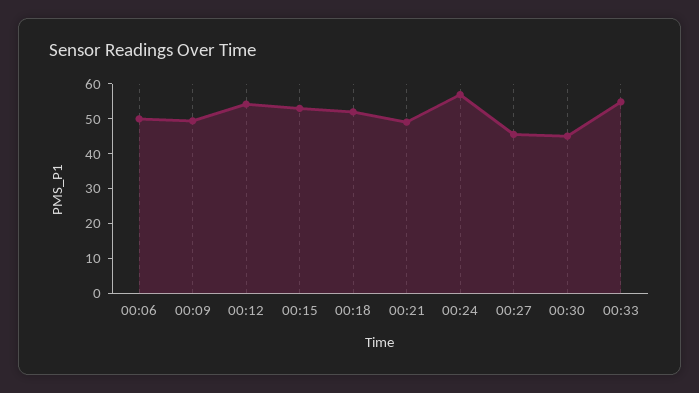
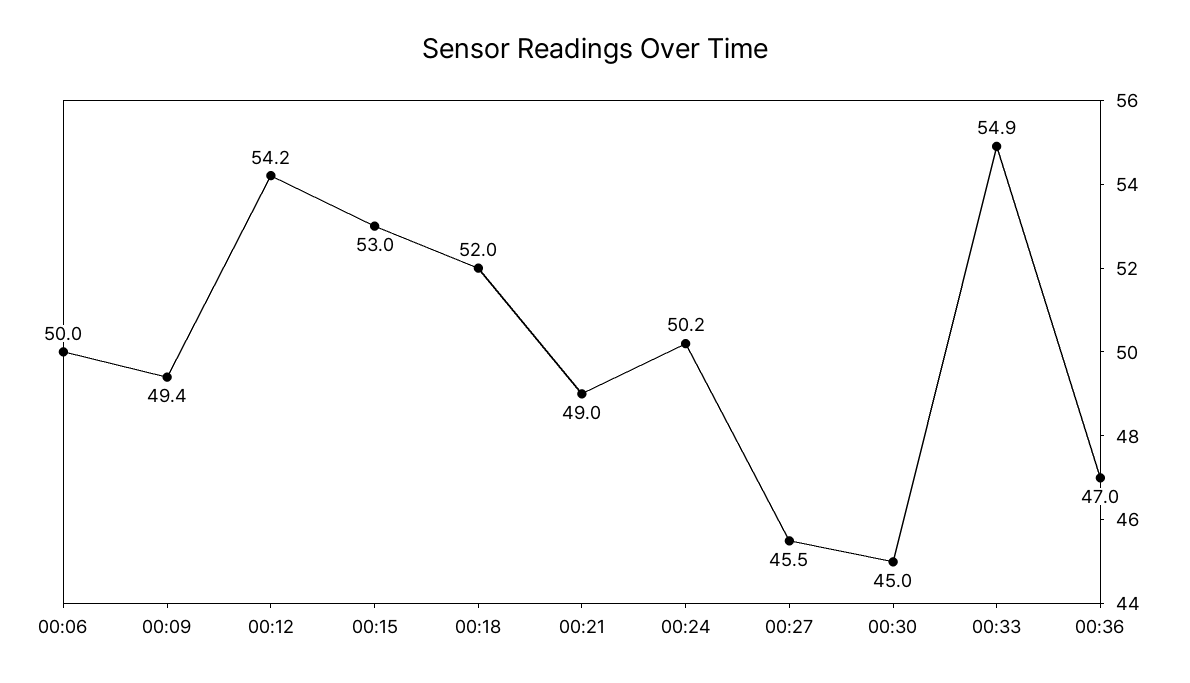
00:24: 57.5 -> 50.2
00:36: none -> 47

